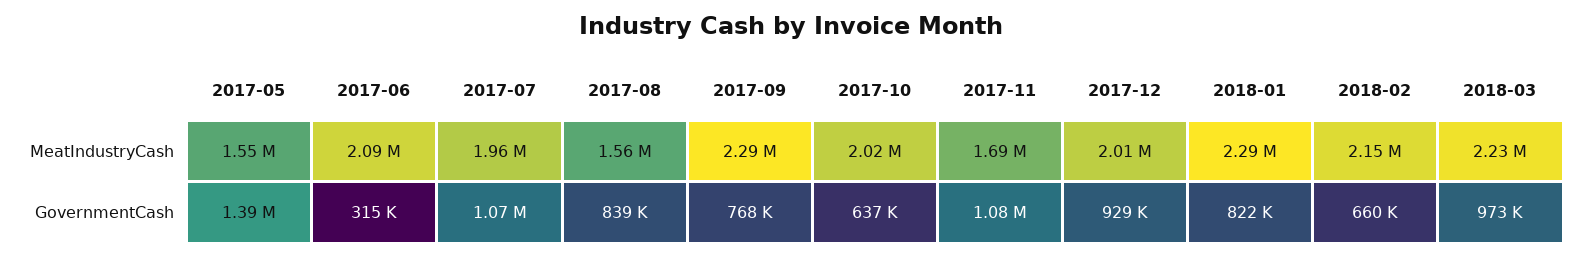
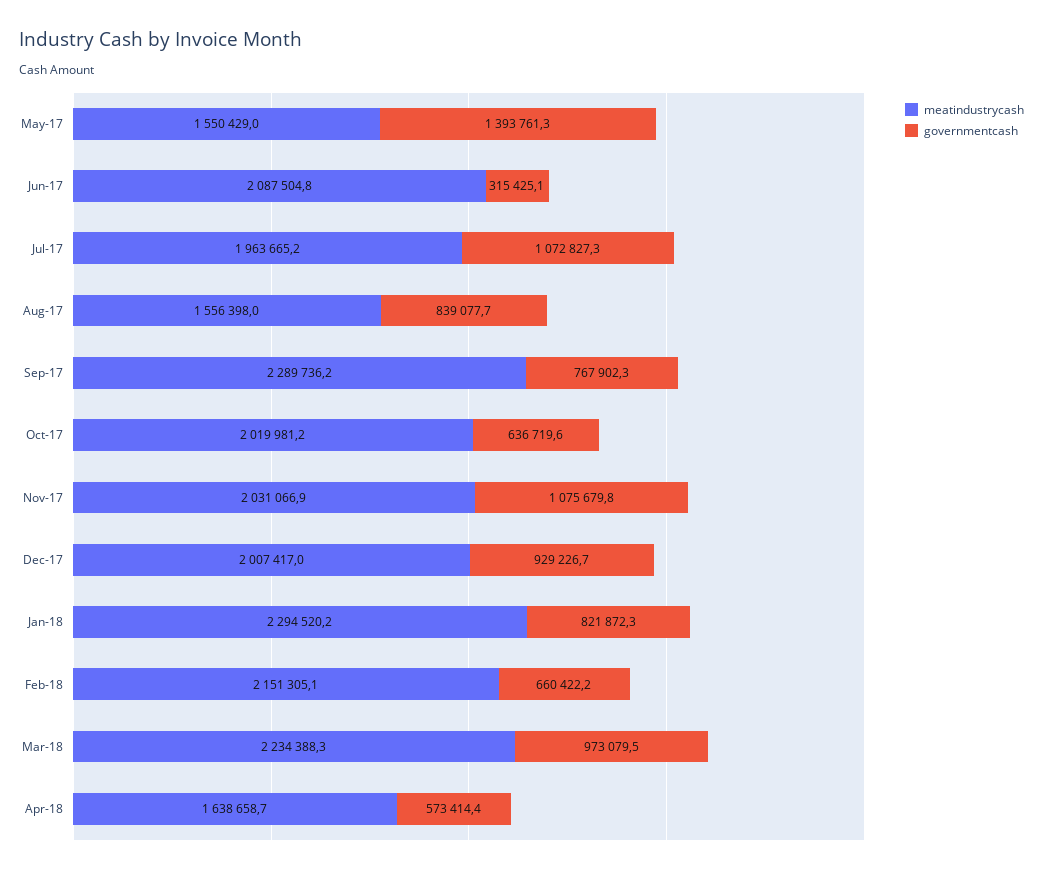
MeatIndustryCash, 2017-11: 1690000 -> 2031066.9
MeatIndustryCash, Apr-18: none -> 1638658.7
GovernmentCash, Apr-18: none -> 573414.4

